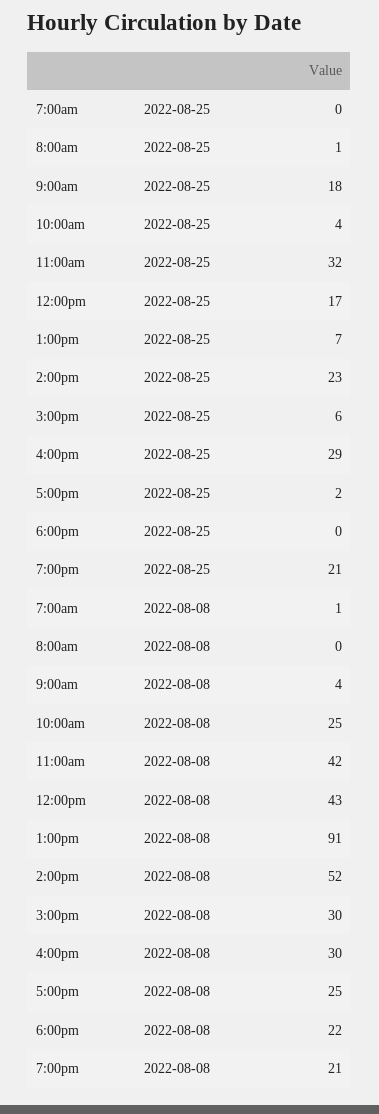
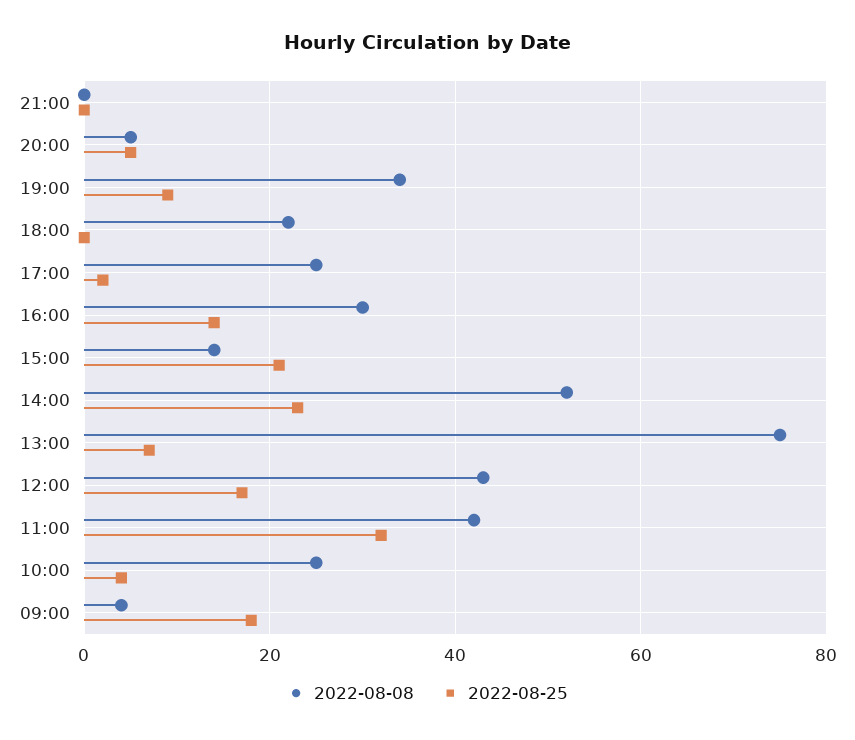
2022-08-25, 7:00am: 0 -> none
2022-08-25, 8:00am: 1 -> none
2022-08-25, 3:00pm: 6 -> 20
2022-08-25, 4:00pm: 29 -> 15
2022-08-25, 7:00pm: 21 -> 10
2022-08-08, 7:00am: 1 -> none
2022-08-08, 8:00am: 0 -> none
2022-08-08, 1:00pm: 91 -> 75
2022-08-08, 3:00pm: 30 -> 15
2022-08-08, 7:00pm: 21 -> 35
2022-08-08, 21:00: none -> 0
2022-08-25, 21:00: none -> 0
2022-08-08, 20:00: none -> 5
2022-08-25, 20:00: none -> 5

